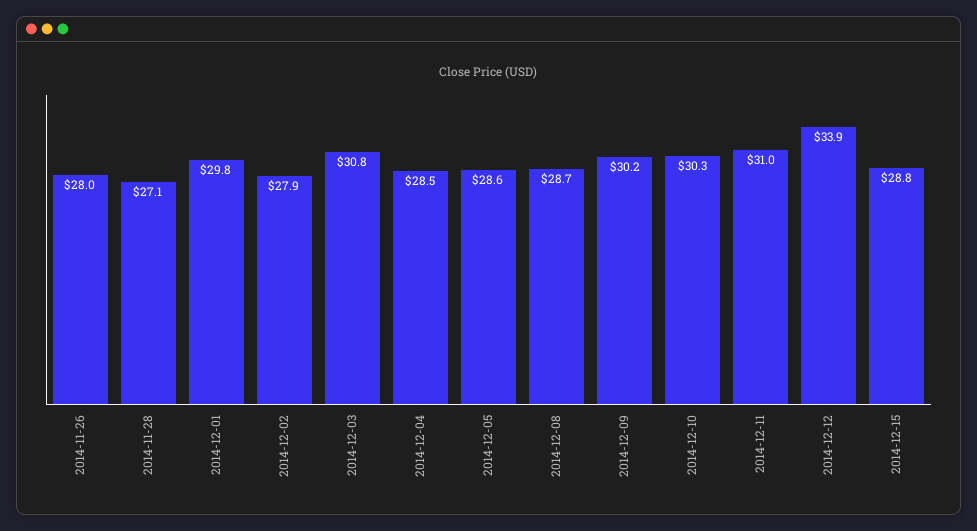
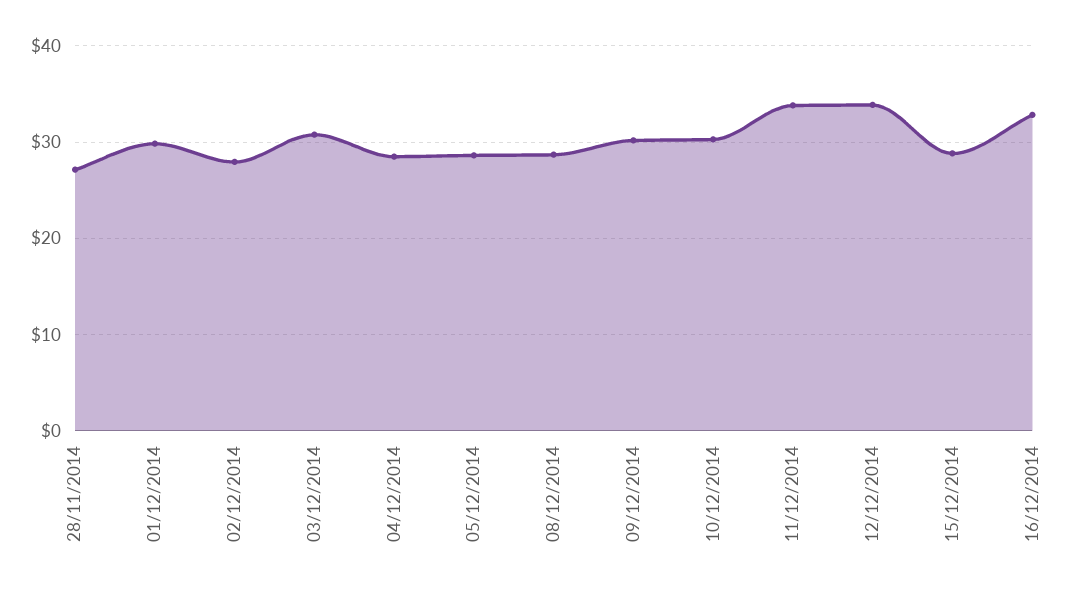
2014-11-26: 28 -> none
2014-12-11: 31 -> 34
16/12/2014: none -> 33

